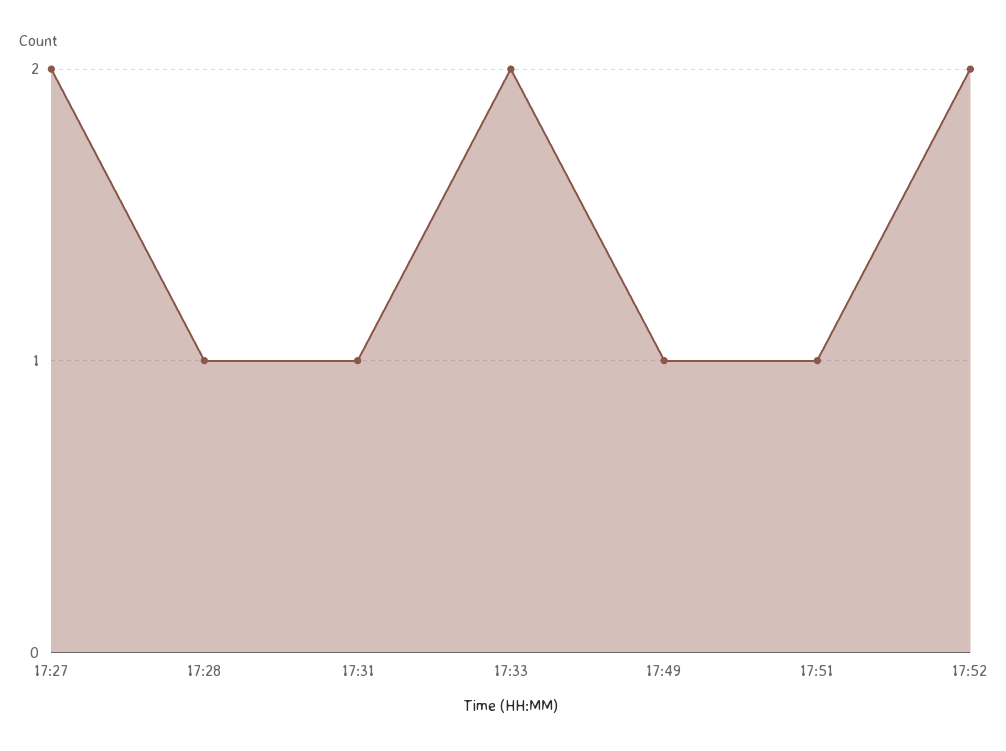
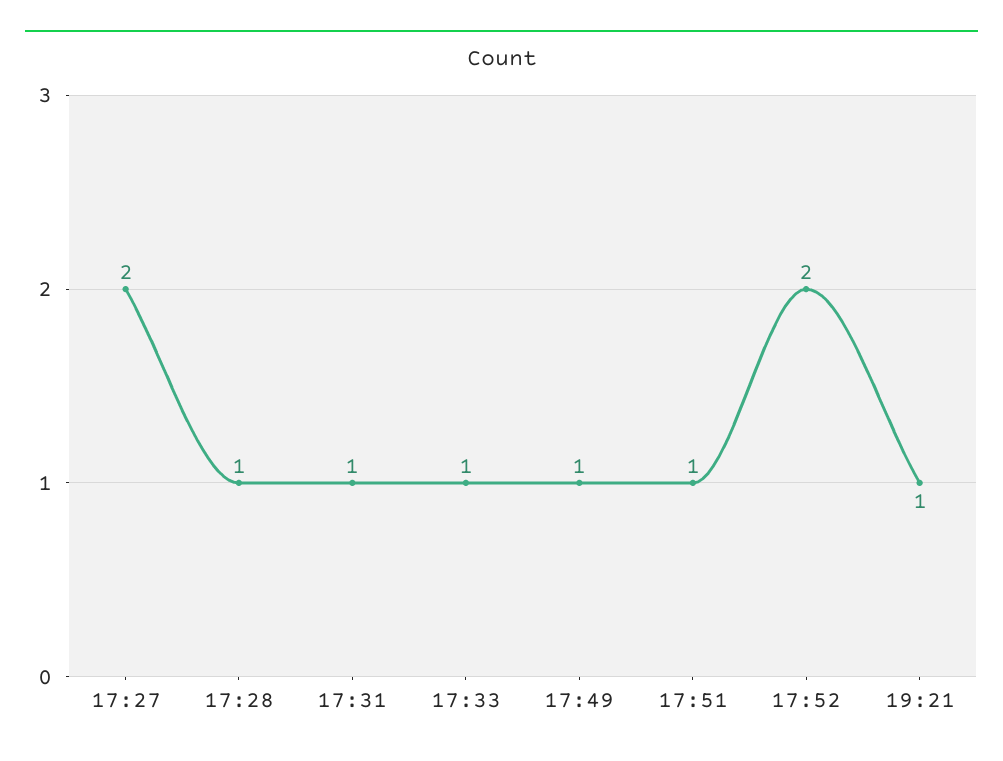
17:33: 2 -> 1
19:21: none -> 1

